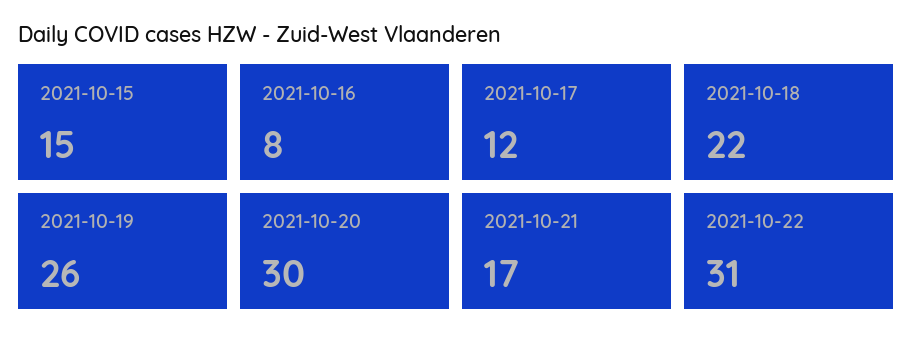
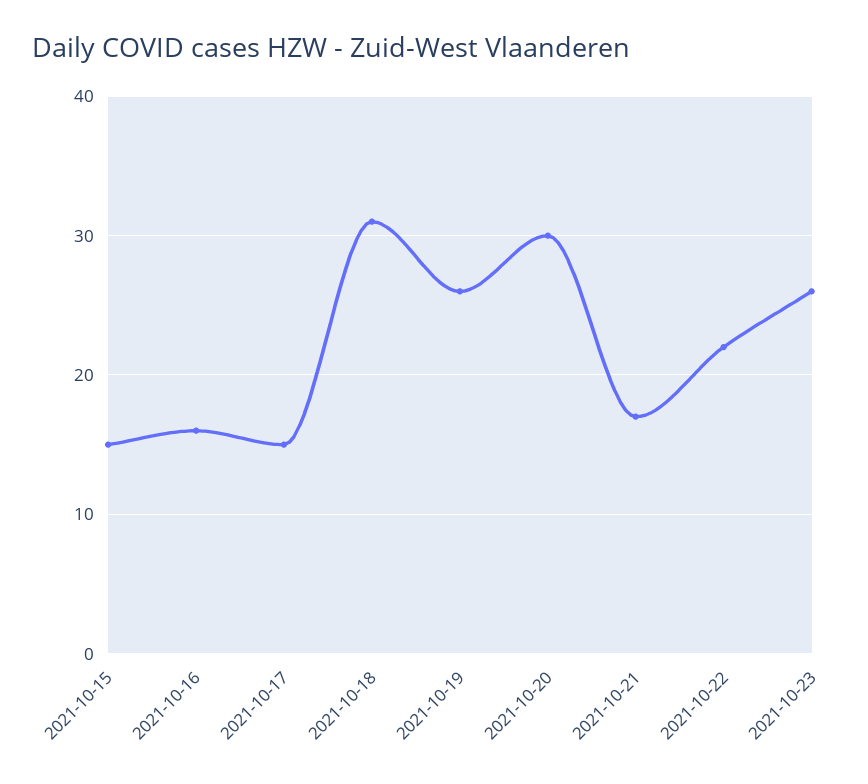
2021-10-16: 8 -> 16
2021-10-17: 12 -> 15
2021-10-18: 22 -> 31
2021-10-22: 31 -> 22
2021-10-23: none -> 26

